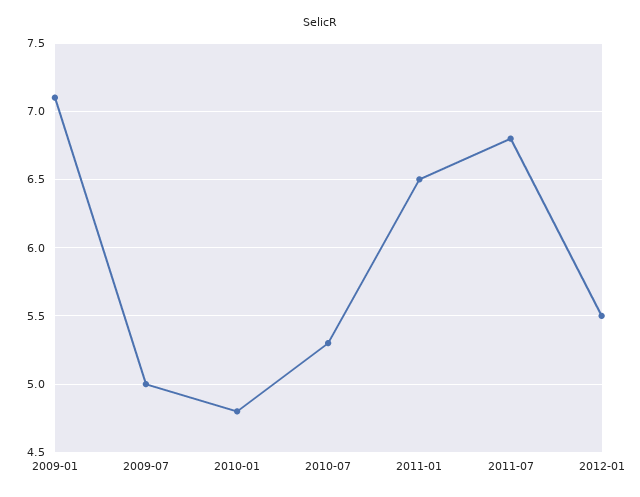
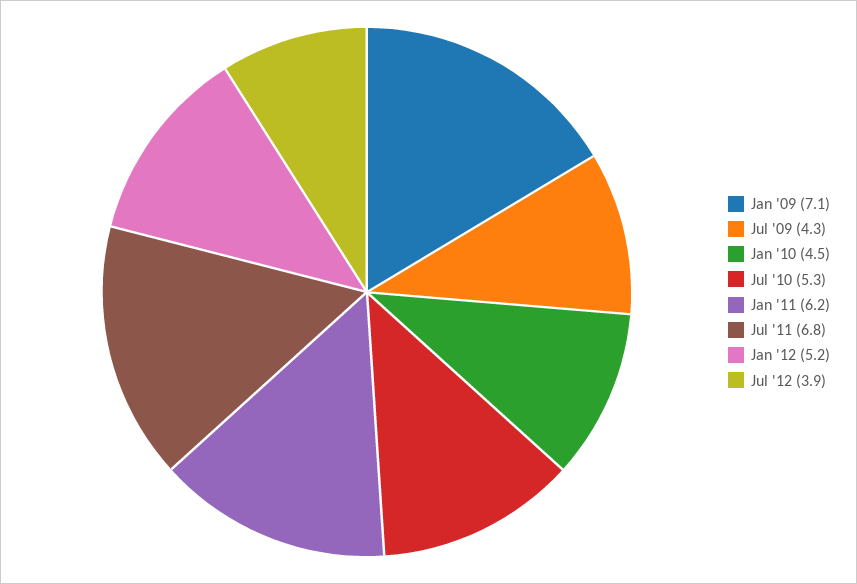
2009-07: 5 -> 4.3
2010-01: 4.8 -> 4.5
2011-01: 6.5 -> 6.2
2012-01: 5.5 -> 5.2
Jul '12: none -> 3.9

